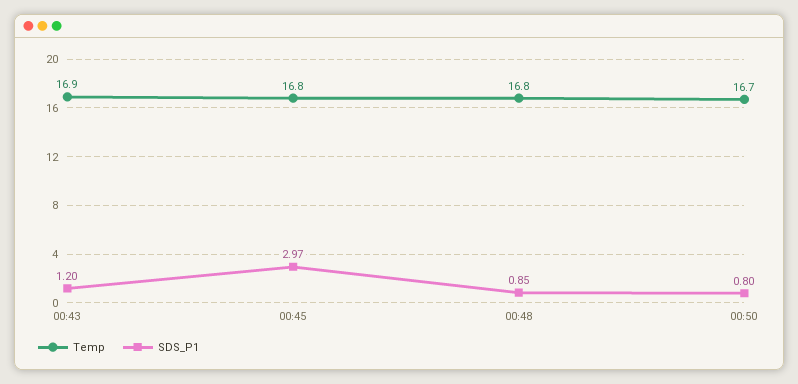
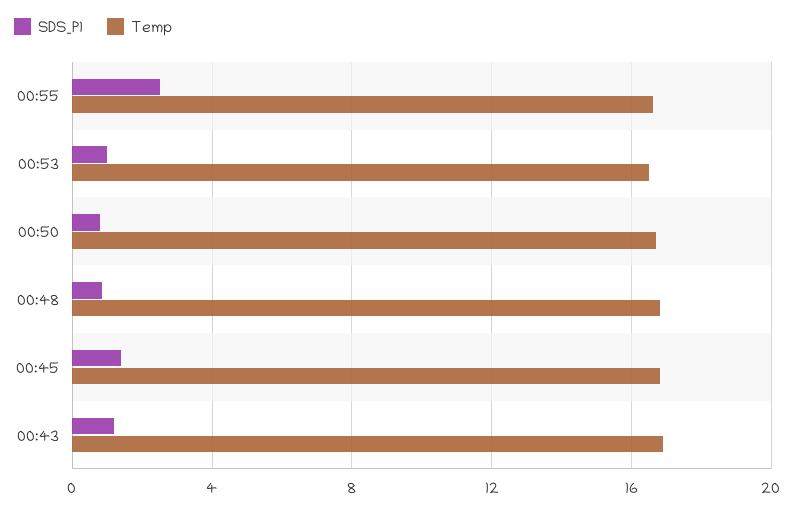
SDS_P1, 00:45: 2.97 -> 1.5
SDS_P1, 00:55: none -> 2.5
Temp, 00:55: none -> 16.5
SDS_P1, 00:53: none -> 1
Temp, 00:53: none -> 16.5

